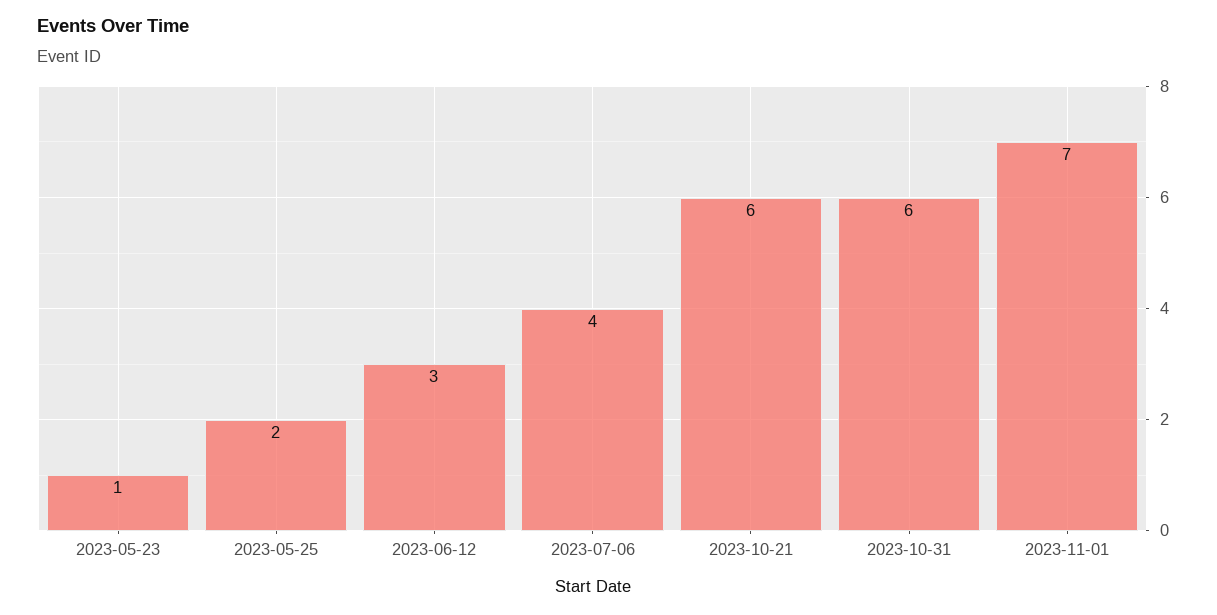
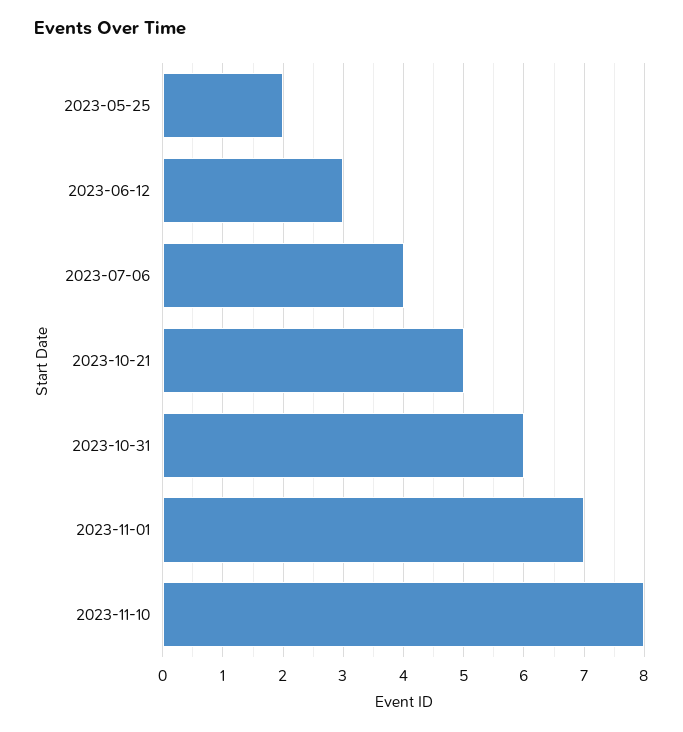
2023-05-23: 1 -> none
2023-10-21: 6 -> 5
2023-11-10: none -> 8

